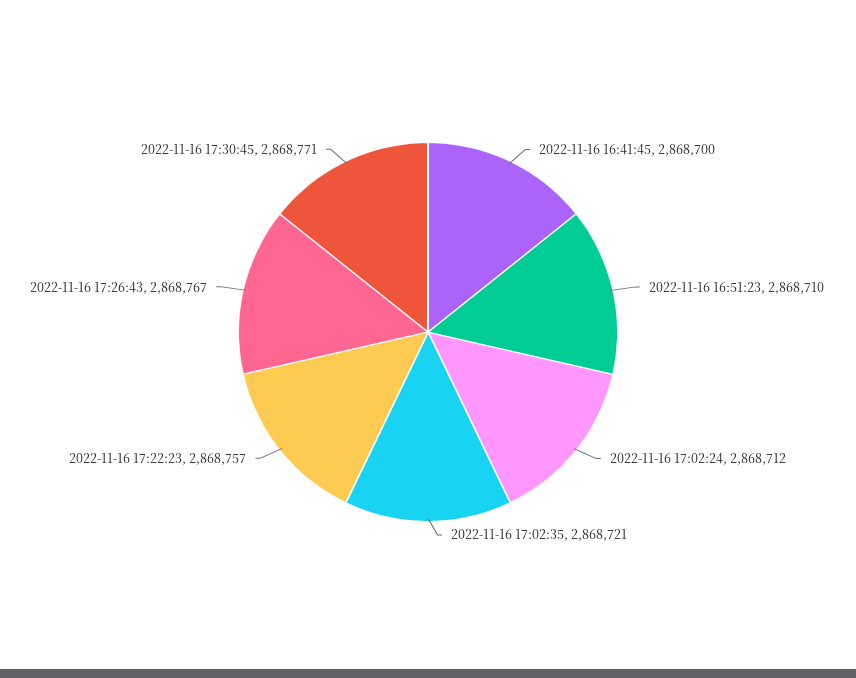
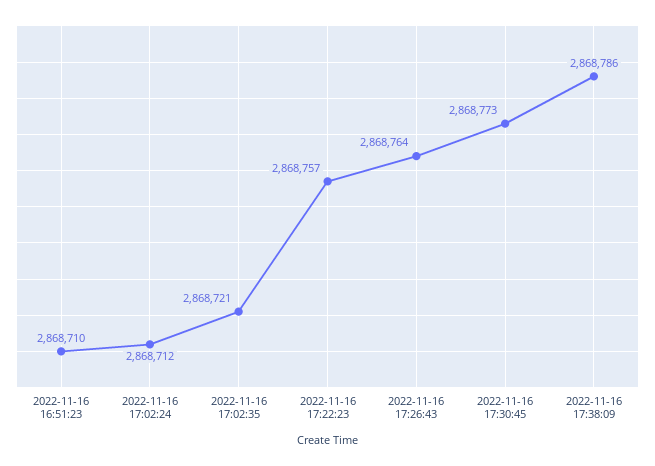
2022-11-16 16:41:45: 2868700 -> none
2022-11-16 17:26:43: 2868767 -> 2868764
2022-11-16 17:30:45: 2868771 -> 2868773
2022-11-16 17:38:09: none -> 2868786

